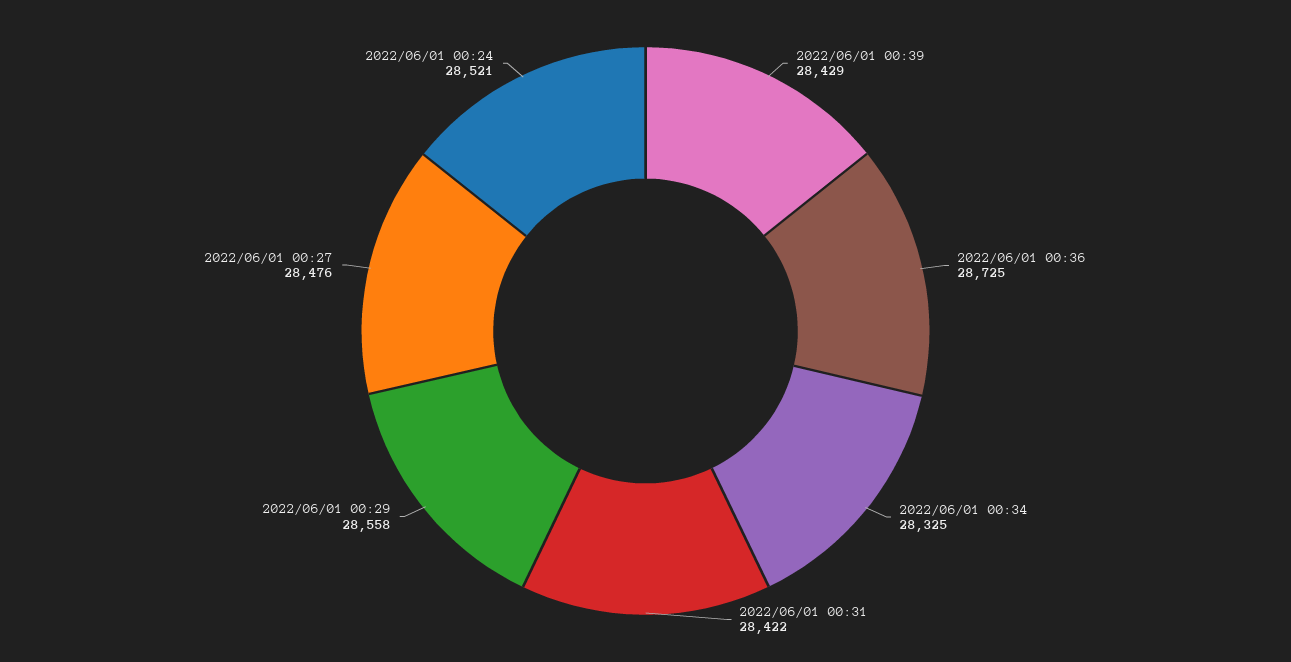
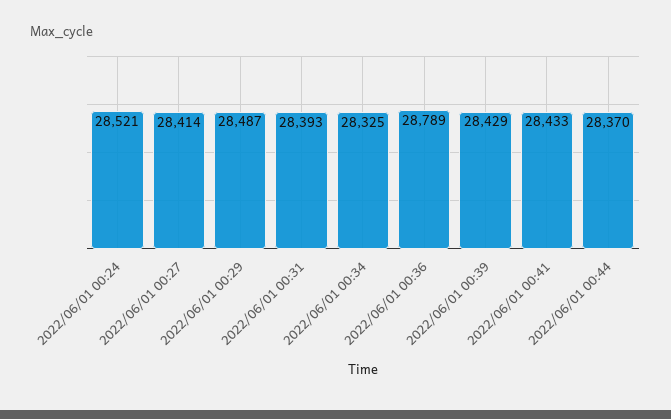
2022/06/01 00:36: 28725 -> 28789
2022/06/01 00:31: 28422 -> 28393
2022/06/01 00:29: 28558 -> 28487
2022/06/01 00:27: 28476 -> 28414
2022/06/01 00:41: none -> 28433
2022/06/01 00:44: none -> 28370

